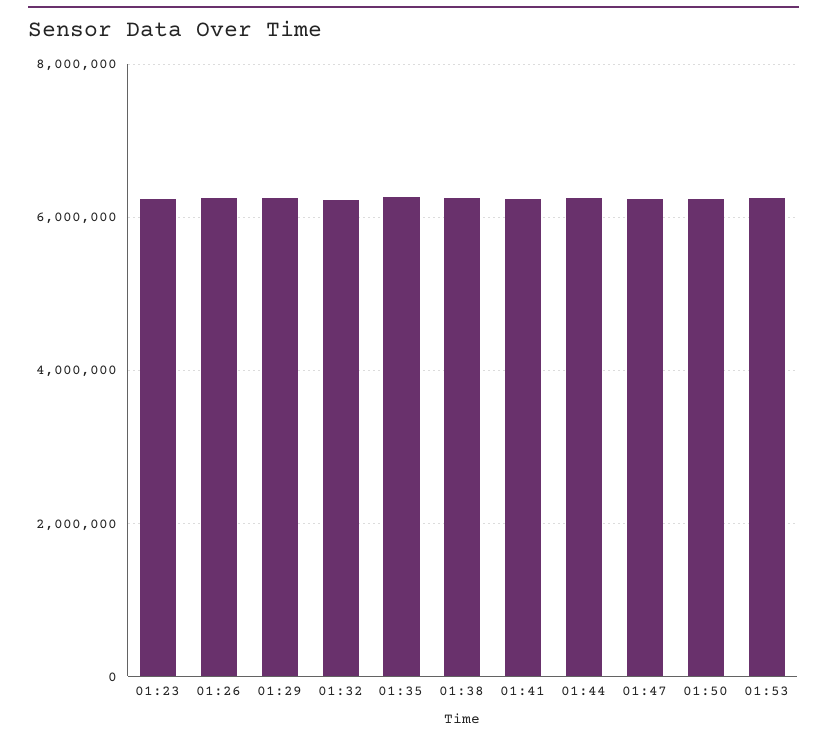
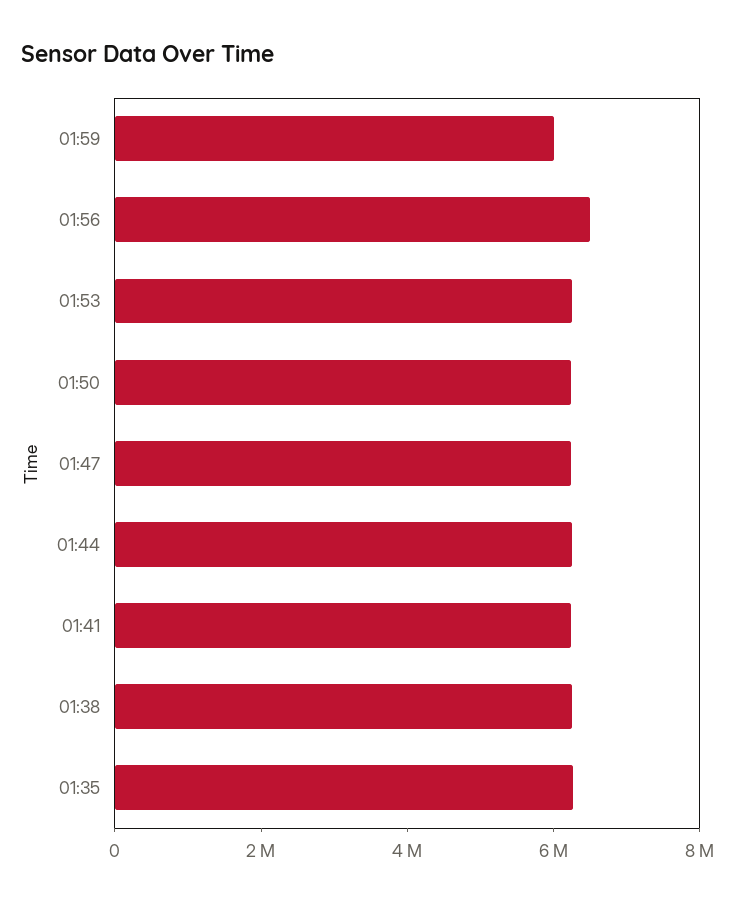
01:23: 6200000 -> none
01:26: 6200000 -> none
01:29: 6200000 -> none
01:32: 6200000 -> none
01:59: none -> 6000000
01:56: none -> 6500000

